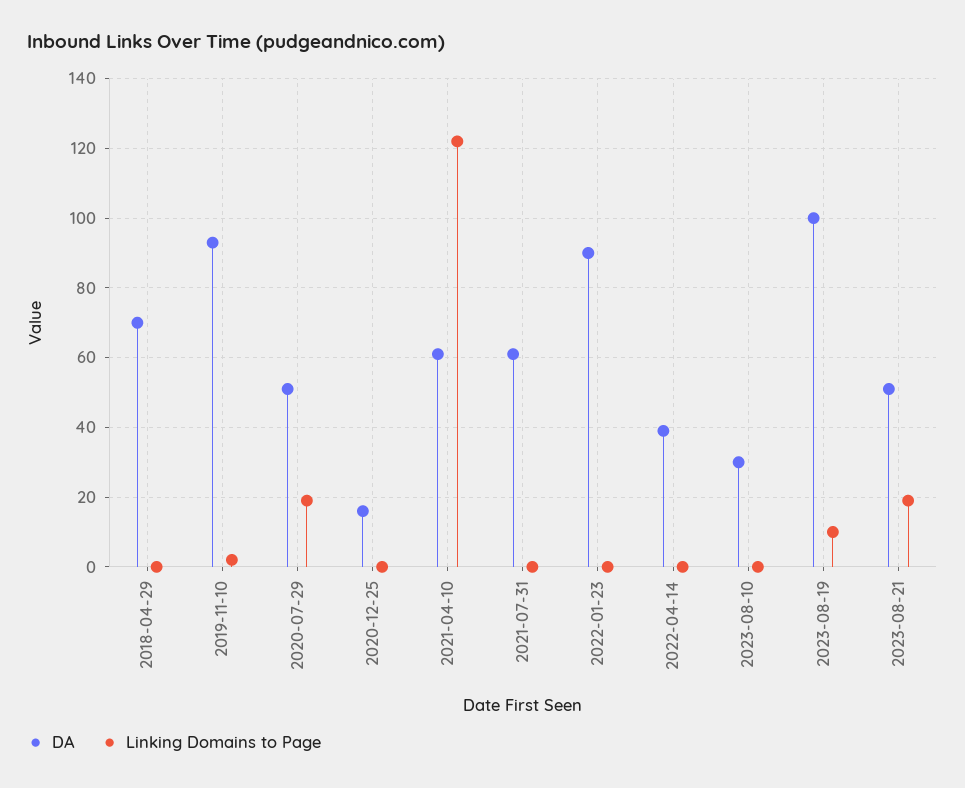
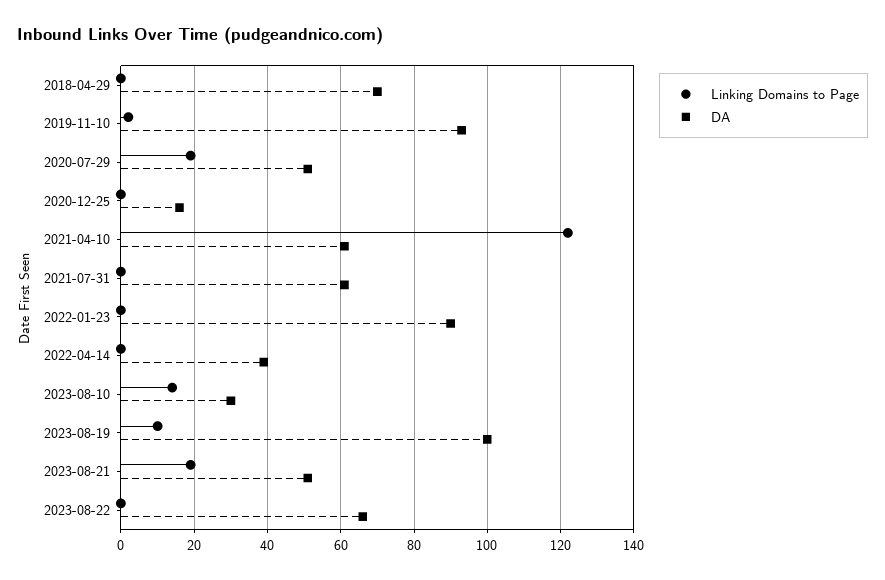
Linking Domains to Page, 2023-08-10: 0 -> 15
Linking Domains to Page, 2023-08-22: none -> 0
DA, 2023-08-22: none -> 65

